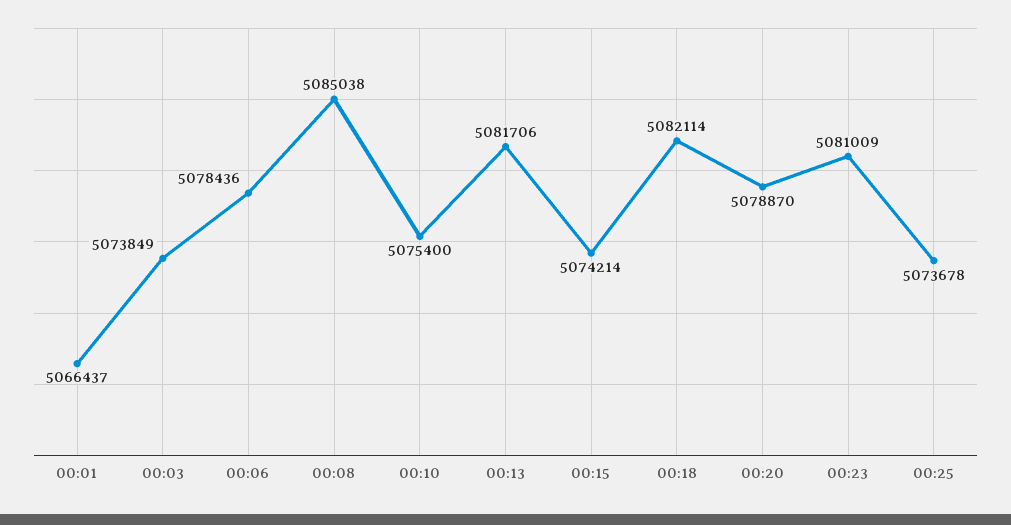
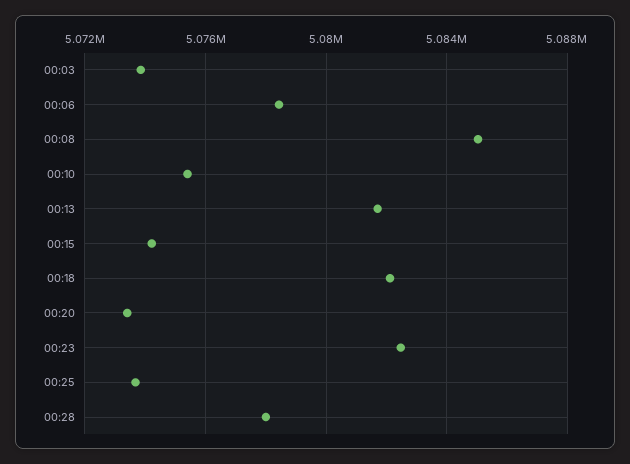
00:01: 5066437 -> none
00:20: 5078870 -> 5073500
00:23: 5081009 -> 5082500
00:28: none -> 5078000

